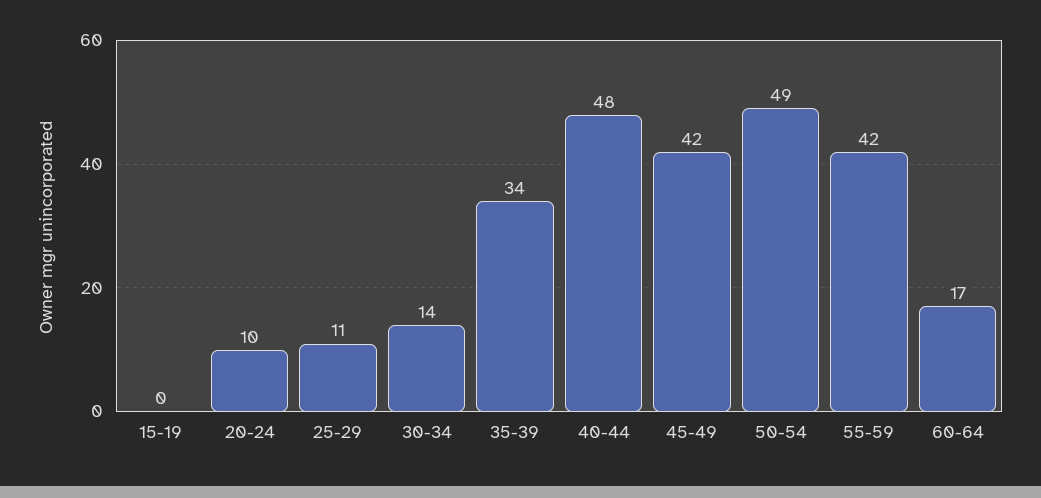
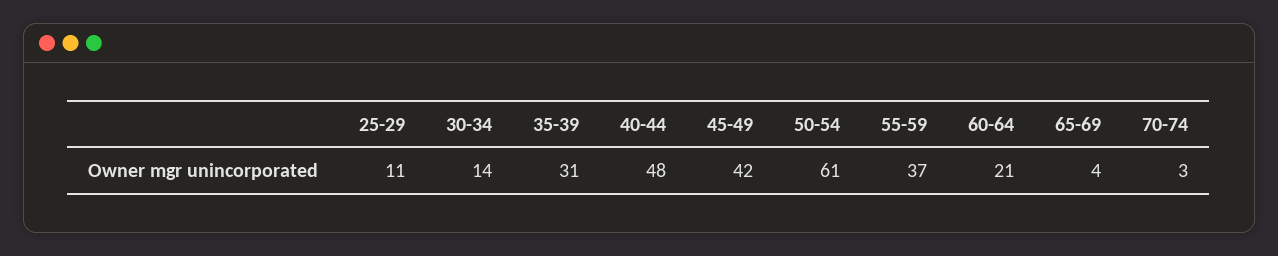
15-19: 0 -> none
20-24: 10 -> none
35-39: 34 -> 31
50-54: 49 -> 61
55-59: 42 -> 37
60-64: 17 -> 21
65-69: none -> 4
70-74: none -> 3

